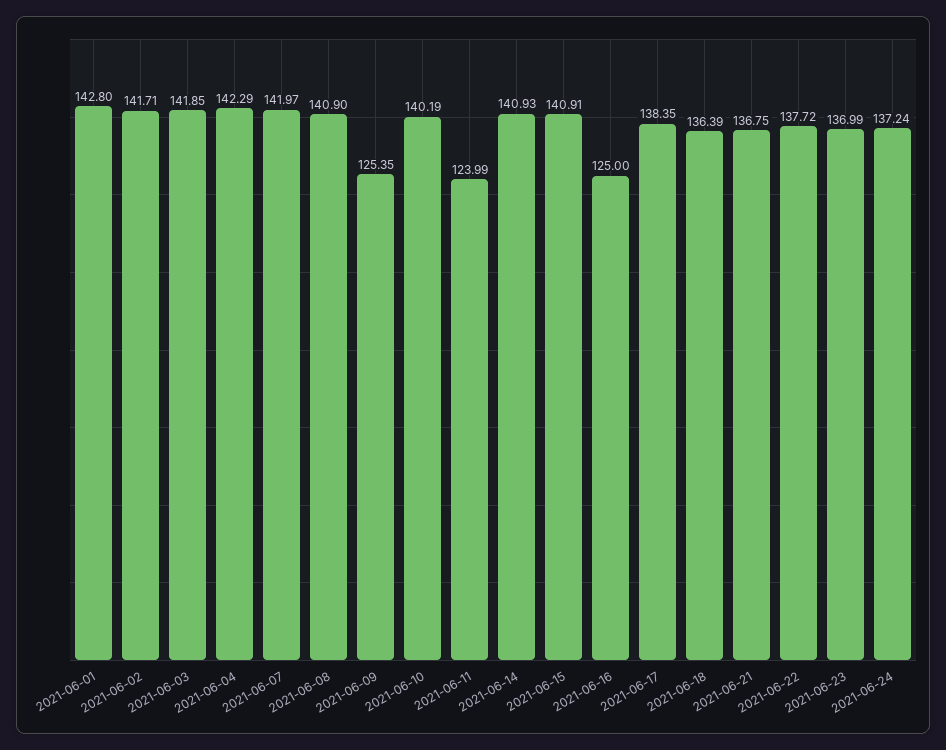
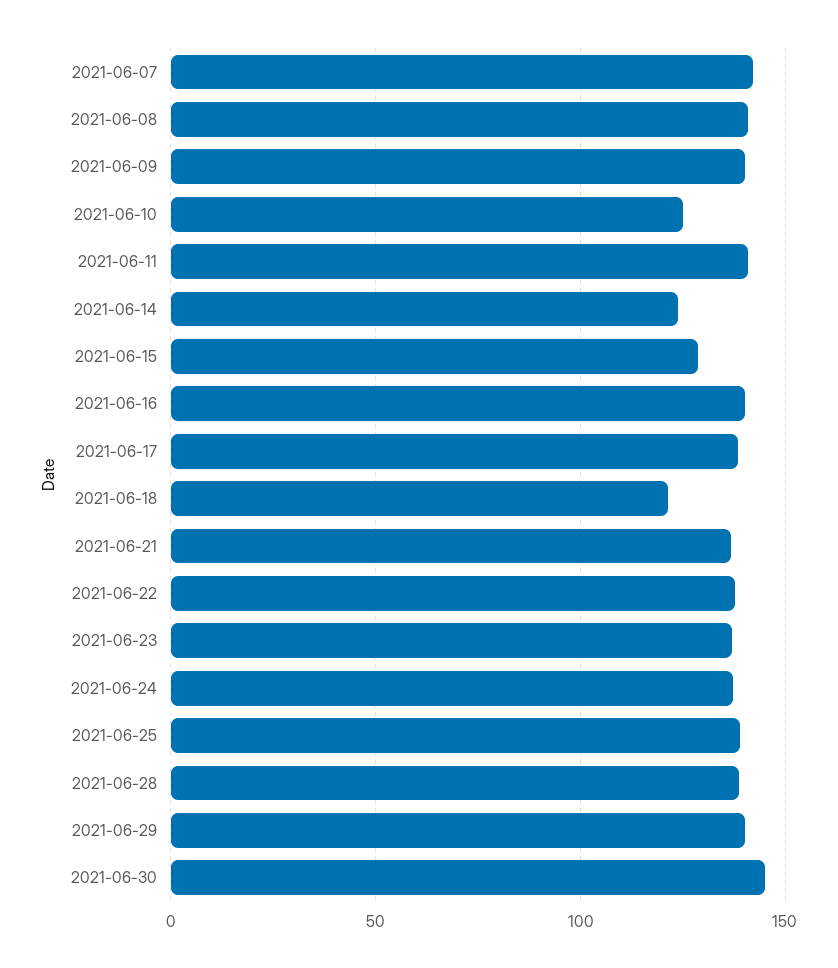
2021-06-01: 142.8 -> none
2021-06-02: 141.71 -> none
2021-06-03: 141.85 -> none
2021-06-04: 142.29 -> none
2021-06-09: 125.35 -> 140
2021-06-10: 140.19 -> 125
2021-06-11: 123.99 -> 140
2021-06-14: 140.93 -> 125
2021-06-15: 140.91 -> 130
2021-06-16: 125 -> 140
2021-06-18: 136.39 -> 120
2021-06-25: none -> 140
2021-06-28: none -> 140
2021-06-29: none -> 140
2021-06-30: none -> 145

